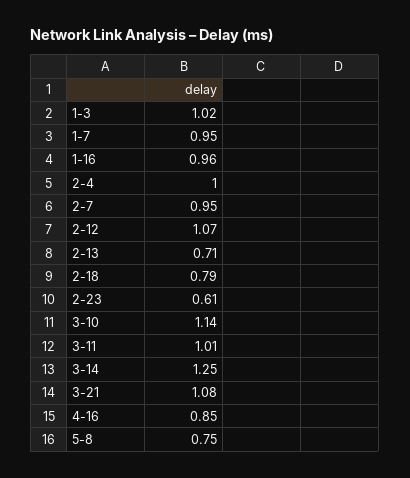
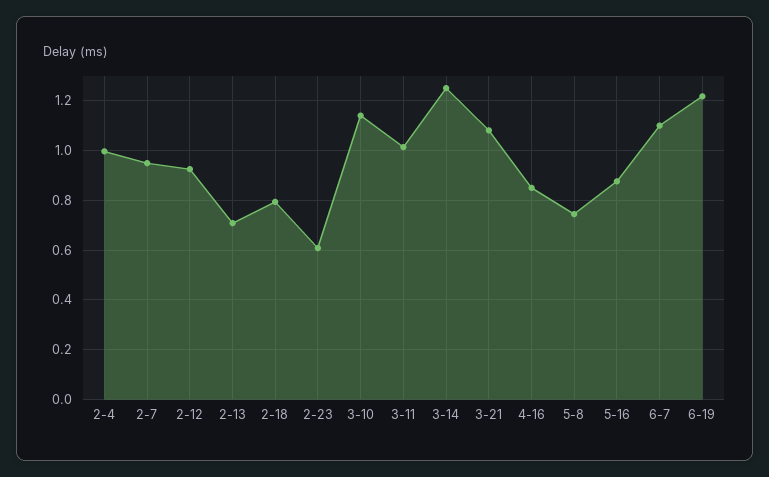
1-3: 1.02 -> none
1-7: 0.95 -> none
1-16: 0.96 -> none
2-12: 1.07 -> 0.925
5-16: none -> 0.875
6-7: none -> 1.1
6-19: none -> 1.225

